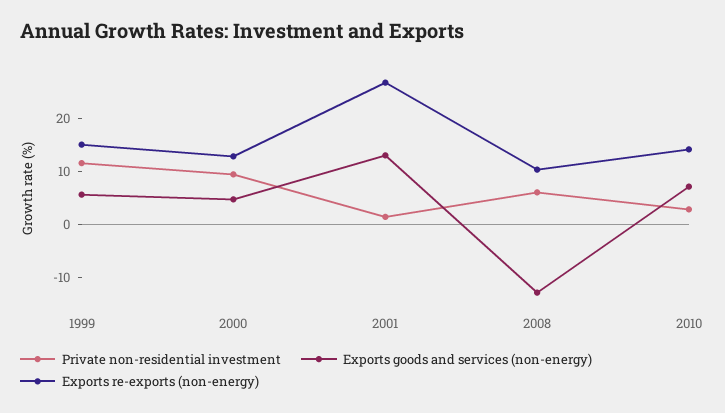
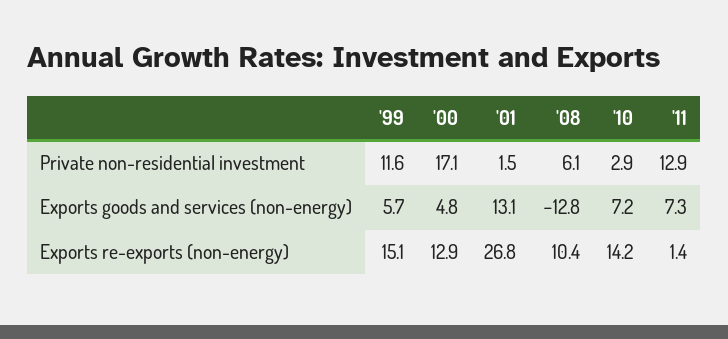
Private non-residential investment, 2000: 10 -> 17.1
Private non-residential investment, '11: none -> 12.9
Exports goods and services (non-energy), '11: none -> 7.3
Exports re-exports (non-energy), '11: none -> 1.4

